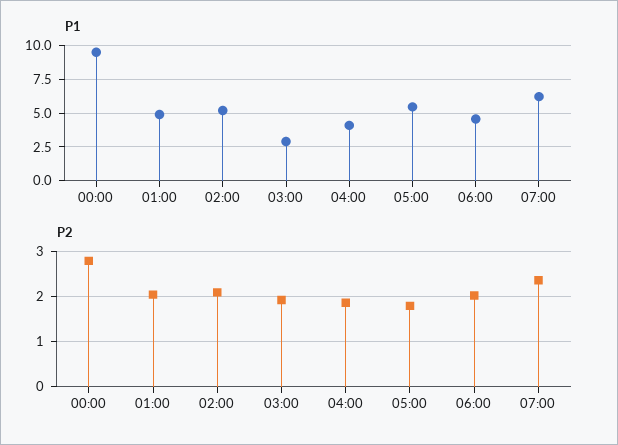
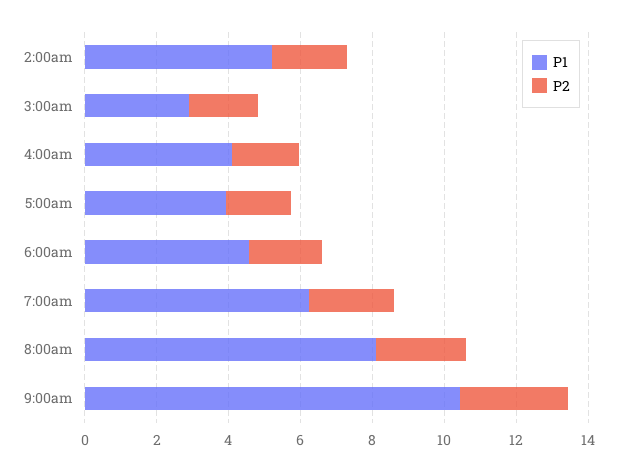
P1, 00:00: 9.5 -> none
P1, 01:00: 5 -> none
P1, 05:00: 5.5 -> 4
P2, 00:00: 2.8 -> none
P2, 01:00: 2 -> none
P1, 8:00am: none -> 8
P2, 8:00am: none -> 2.5
P1, 9:00am: none -> 10.5
P2, 9:00am: none -> 3

